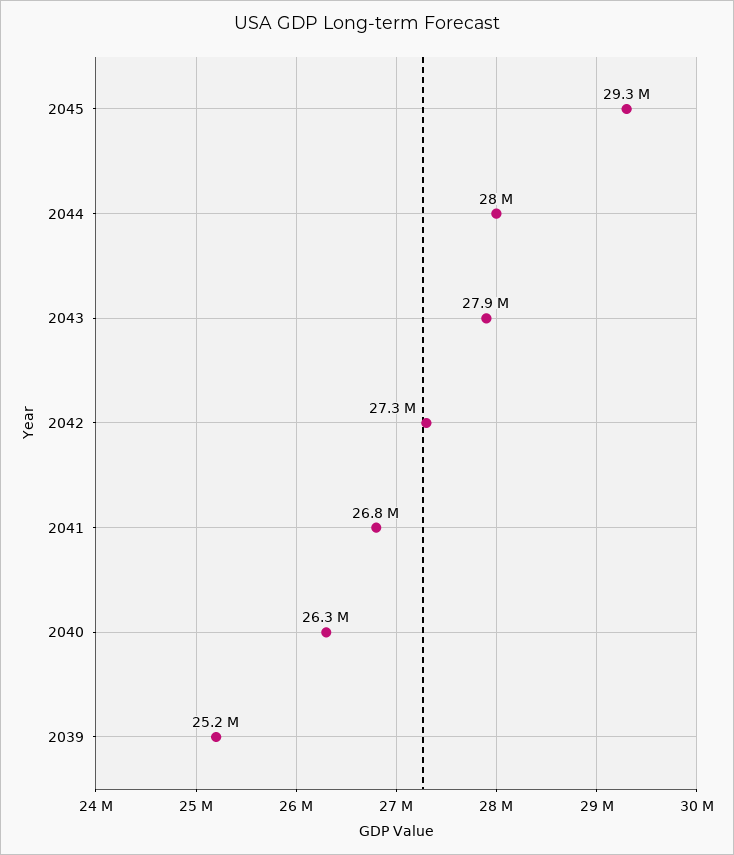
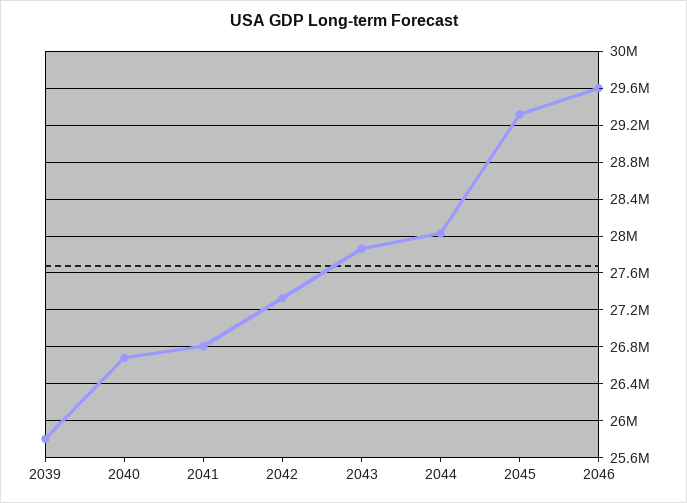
2040: 26300000 -> 26700000
2039: 25200000 -> 25800000
2046: none -> 29600000

